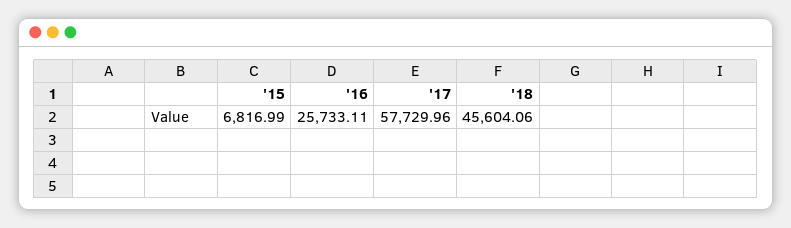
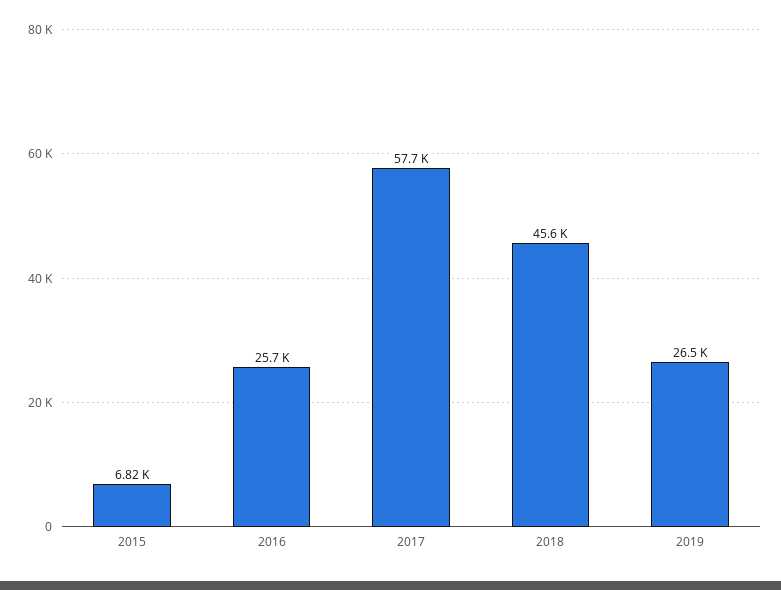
2019: none -> 26500

